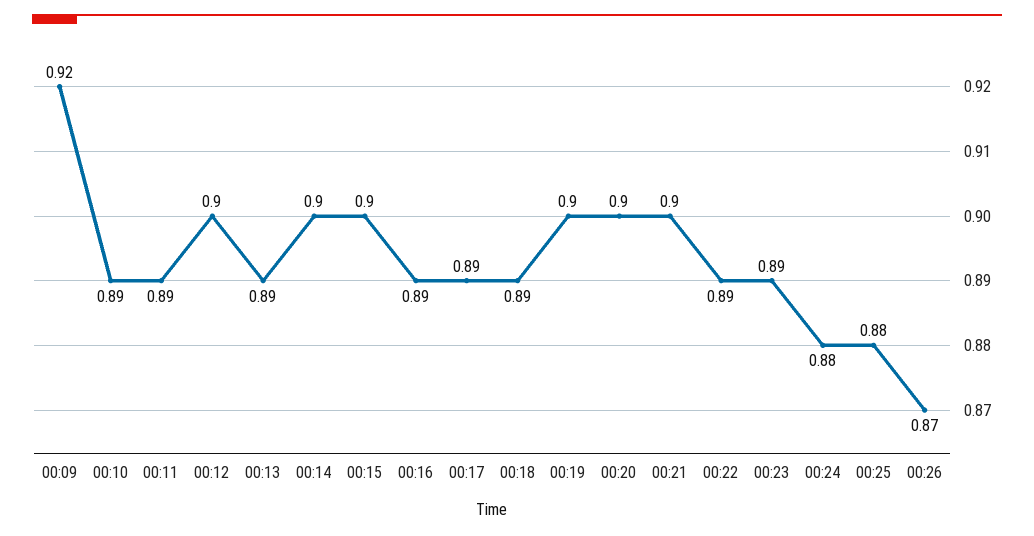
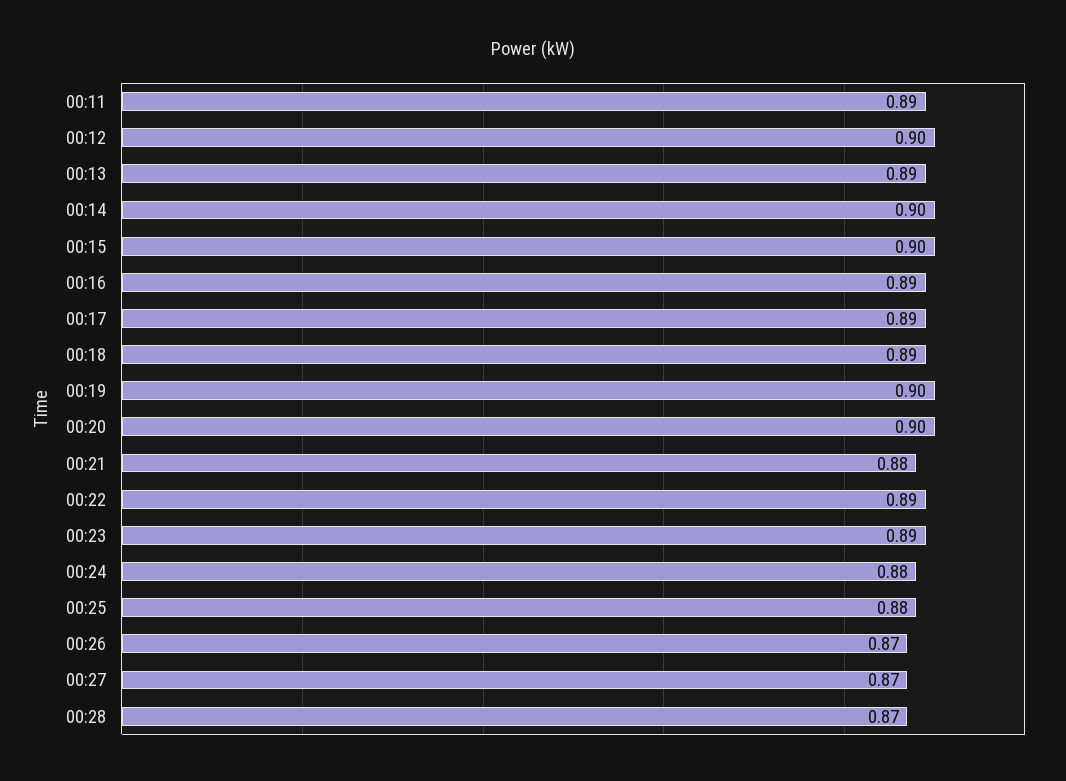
00:09: 0.92 -> none
00:10: 0.89 -> none
00:21: 0.9 -> 0.88
00:27: none -> 0.87
00:28: none -> 0.87

